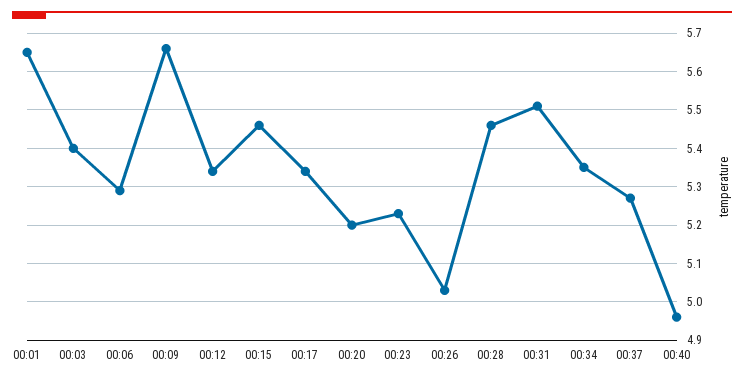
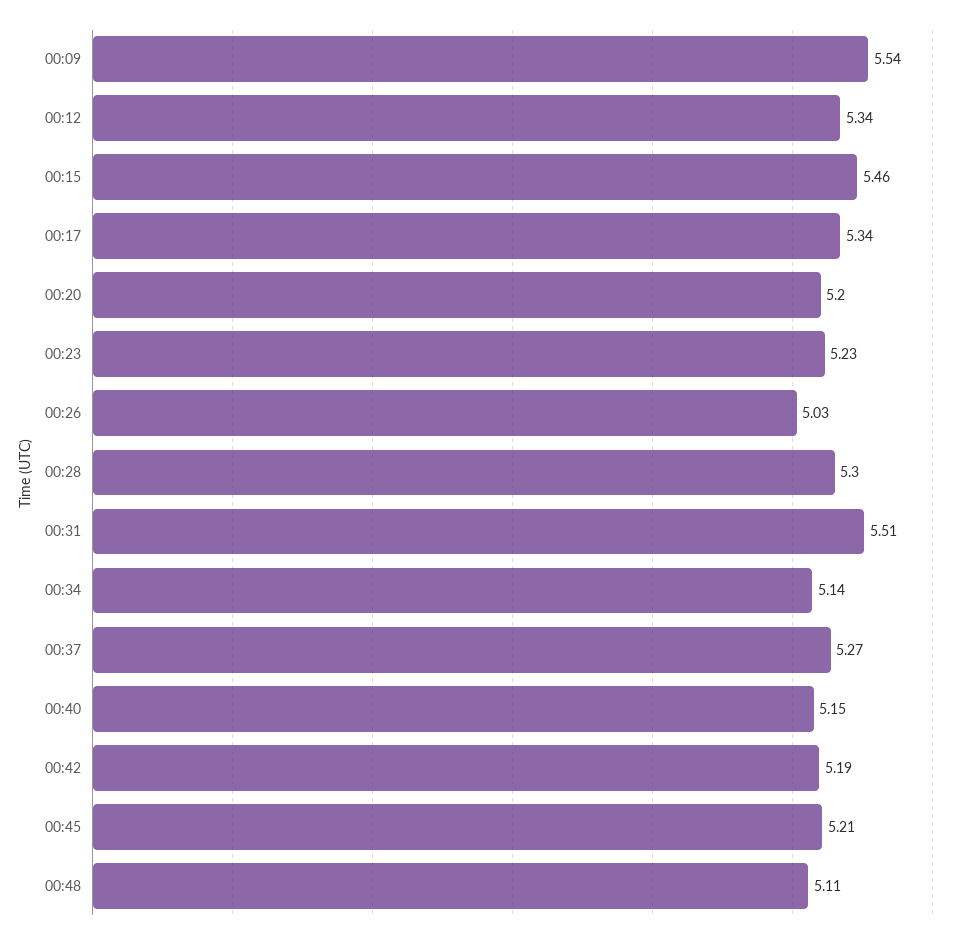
00:01: 5.65 -> none
00:03: 5.4 -> none
00:06: 5.3 -> none
00:09: 5.65 -> 5.54
00:28: 5.45 -> 5.3
00:34: 5.35 -> 5.14
00:40: 4.95 -> 5.15
00:42: none -> 5.19
00:45: none -> 5.21
00:48: none -> 5.11

